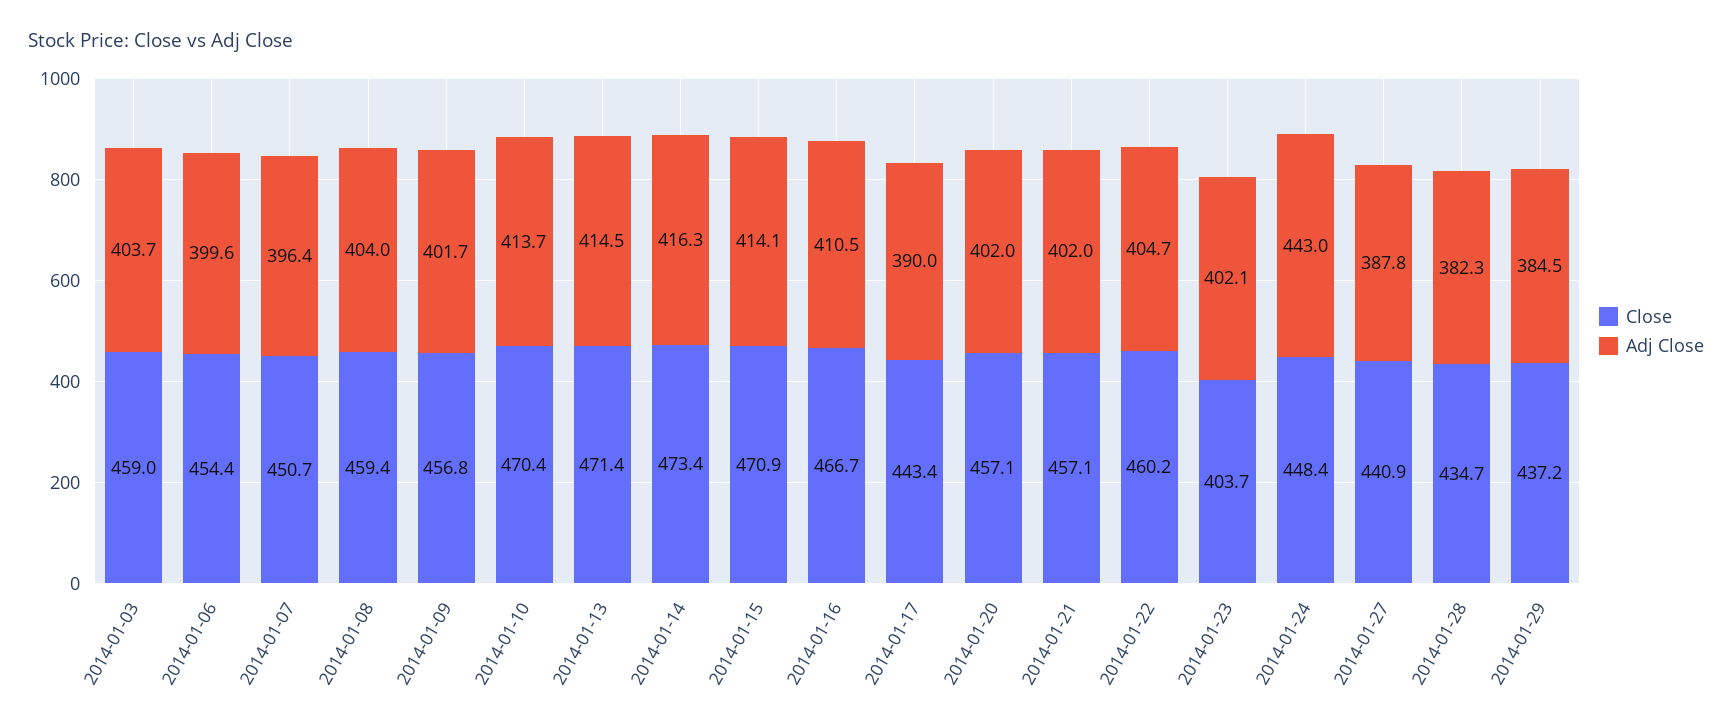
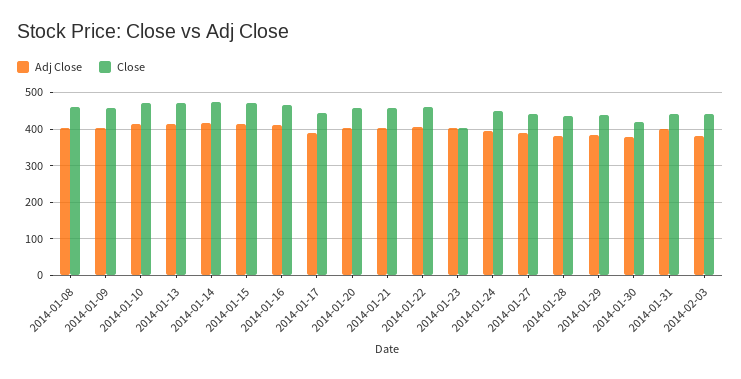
Close, 2014-01-03: 459 -> none
Adj Close, 2014-01-03: 403.7 -> none
Close, 2014-01-06: 454.4 -> none
Adj Close, 2014-01-06: 399.6 -> none
Close, 2014-01-07: 450.7 -> none
Adj Close, 2014-01-07: 396.4 -> none
Adj Close, 2014-01-24: 443 -> 400
Adj Close, 2014-01-30: none -> 380
Close, 2014-01-30: none -> 420
Adj Close, 2014-01-31: none -> 400
Close, 2014-01-31: none -> 440
Adj Close, 2014-02-03: none -> 380
Close, 2014-02-03: none -> 440

